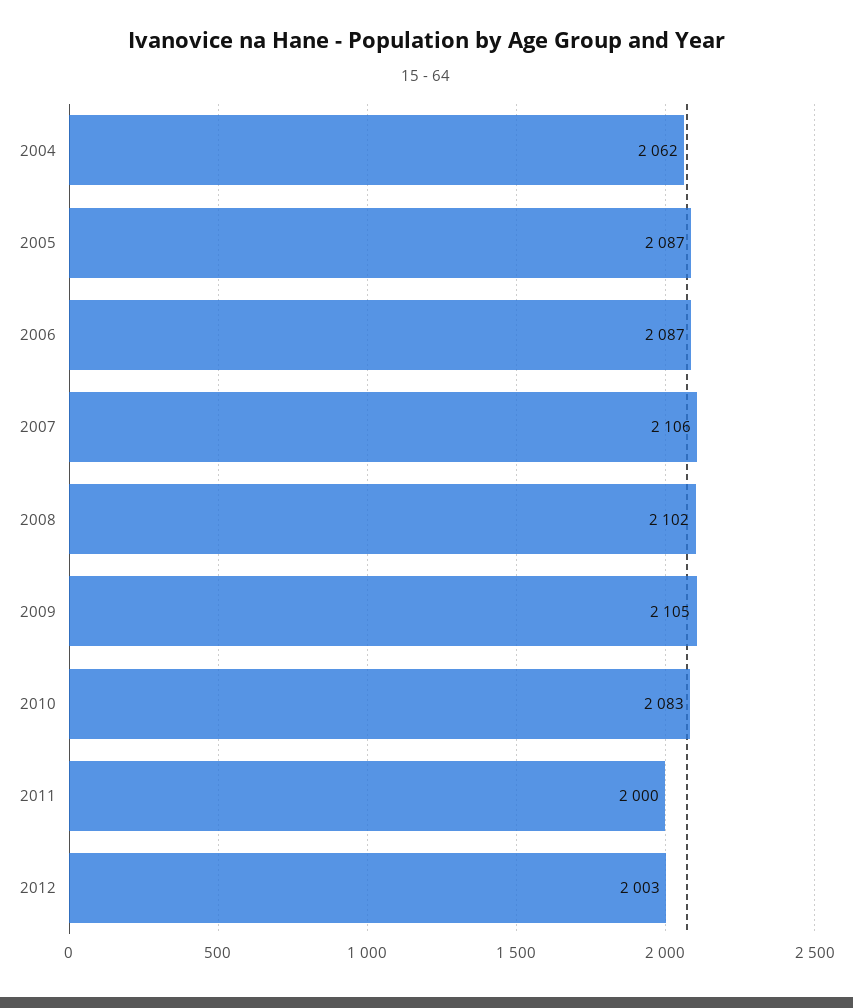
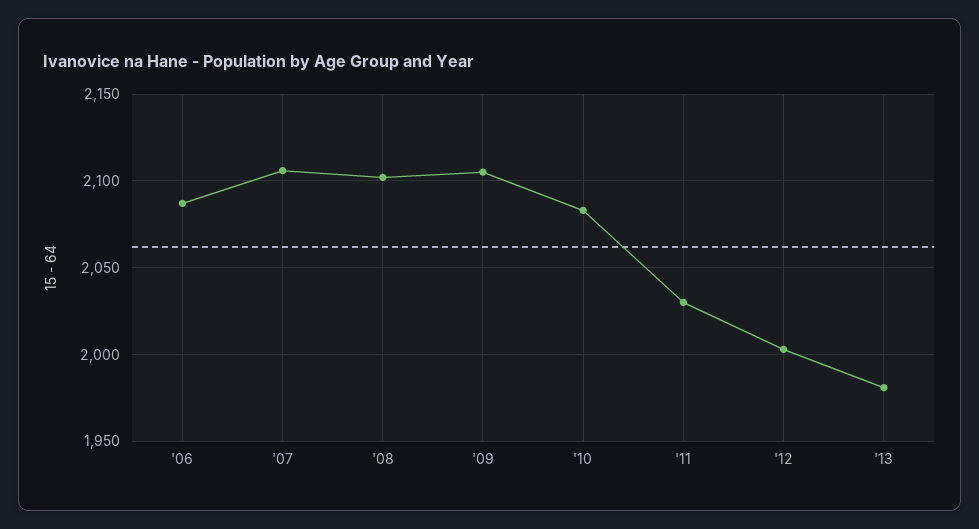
2004: 2062 -> none
2005: 2087 -> none
2011: 2000 -> 2030
'13: none -> 1980

